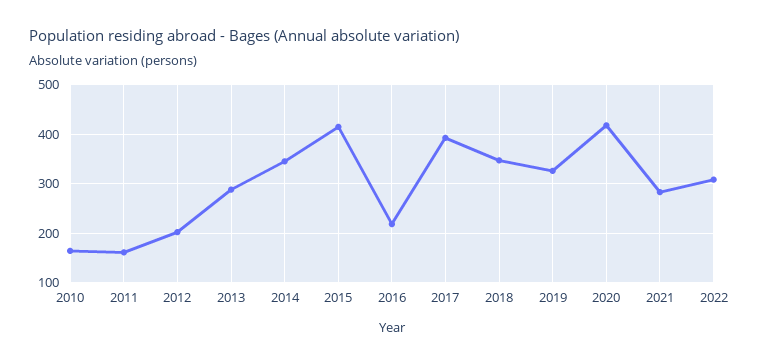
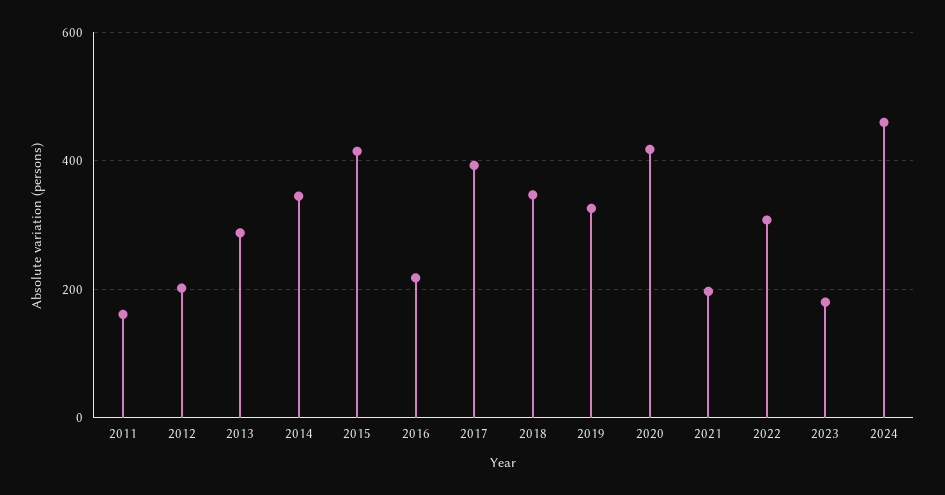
2010: 160 -> none
2021: 280 -> 200
2023: none -> 180
2024: none -> 460

